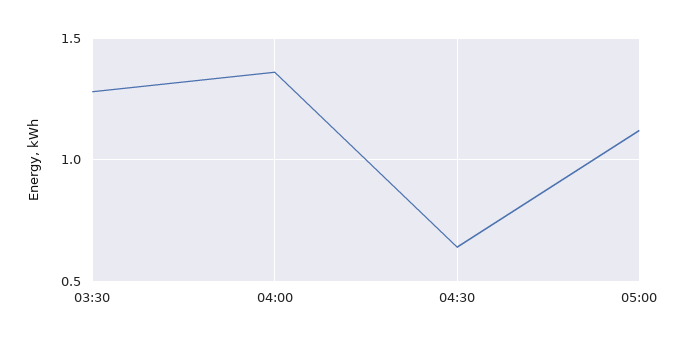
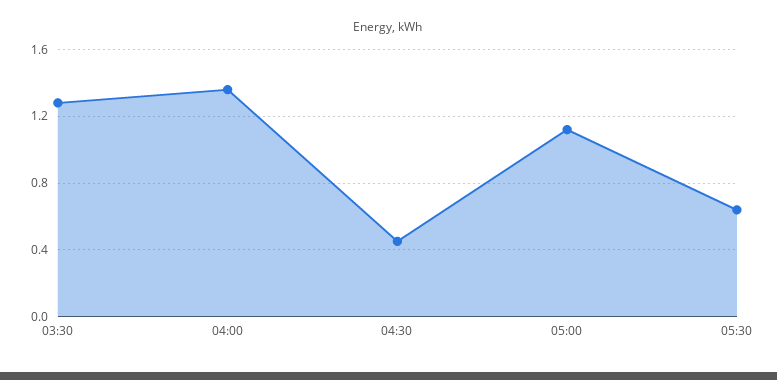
04:30: 0.65 -> 0.45
05:30: none -> 0.65

